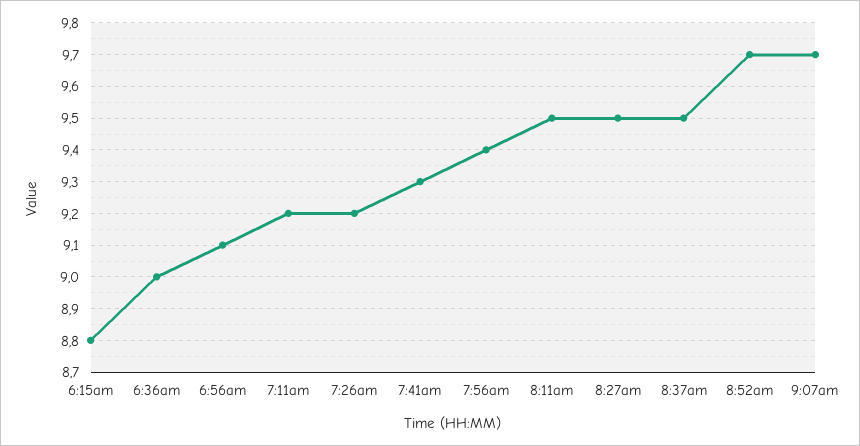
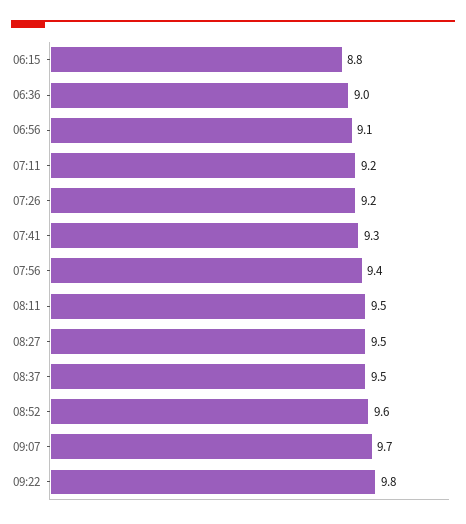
8:52am: 9.7 -> 9.6
09:22: none -> 9.8

